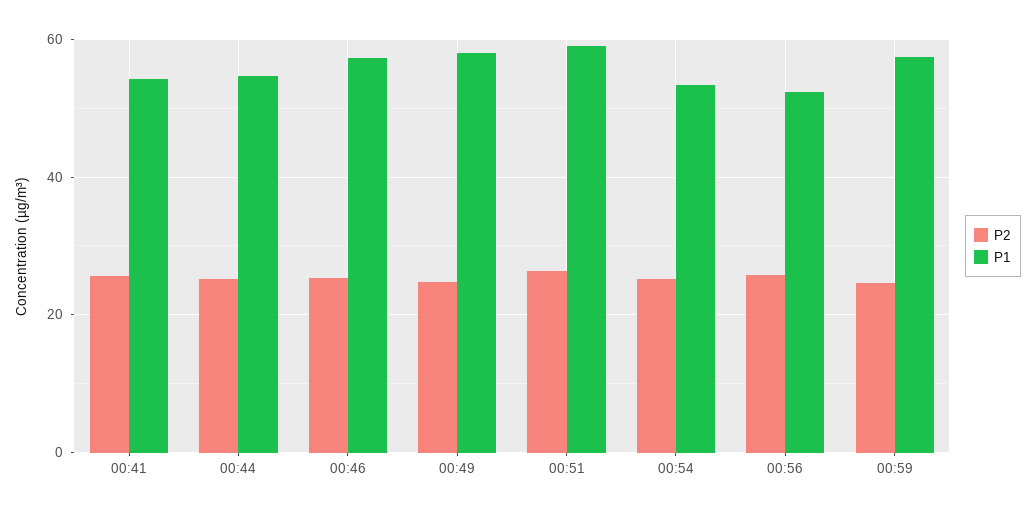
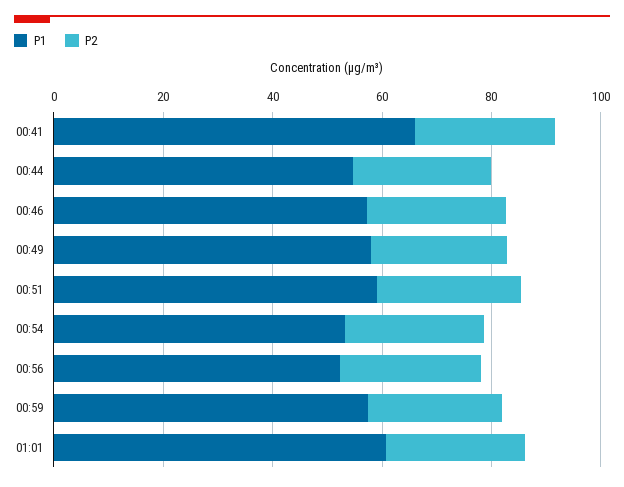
P1, 00:41: 54 -> 65
P1, 01:01: none -> 60
P2, 01:01: none -> 25

